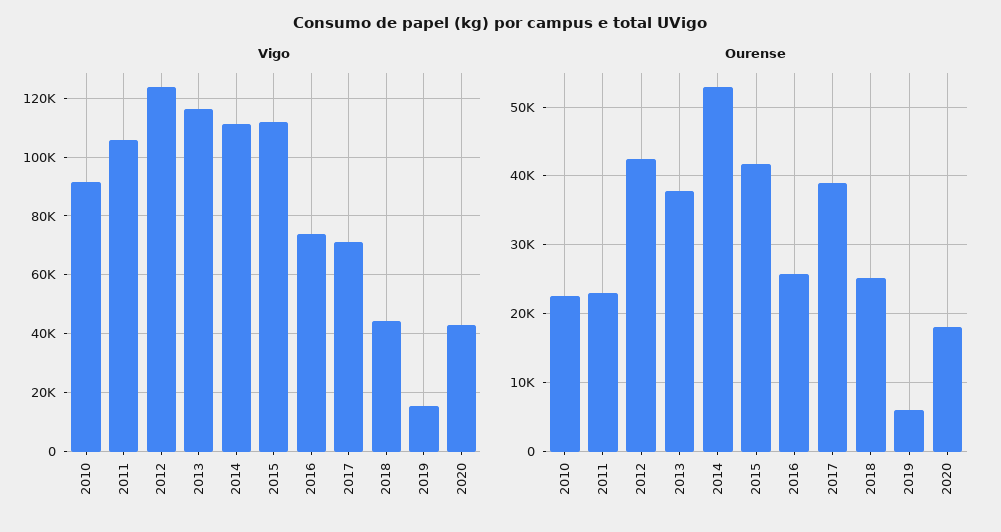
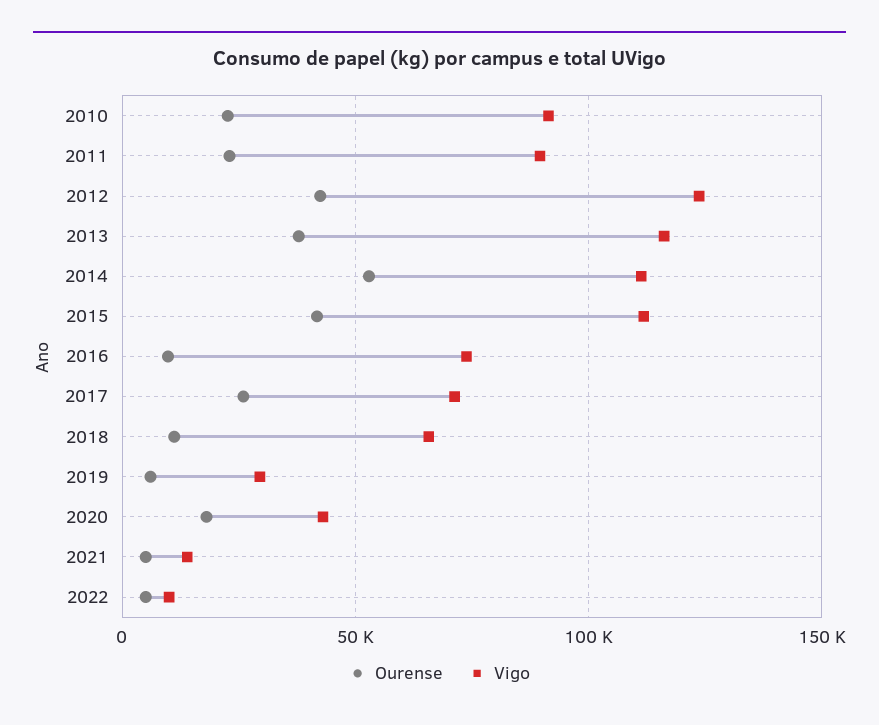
Vigo, 2011: 105000 -> 90000
Vigo, 2018: 45000 -> 65000
Vigo, 2019: 15000 -> 30000
Ourense, 2016: 26000 -> 10000
Ourense, 2017: 39000 -> 25000
Ourense, 2018: 25000 -> 10000
Ourense, 2021: none -> 5000
Vigo, 2021: none -> 15000
Ourense, 2022: none -> 5000
Vigo, 2022: none -> 10000

